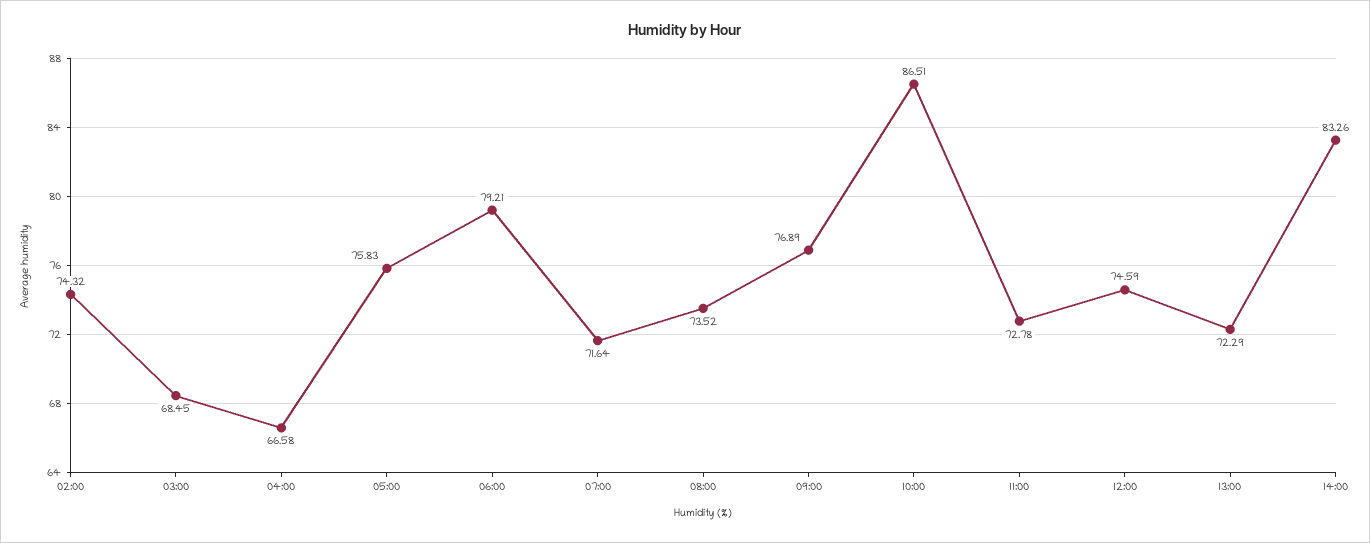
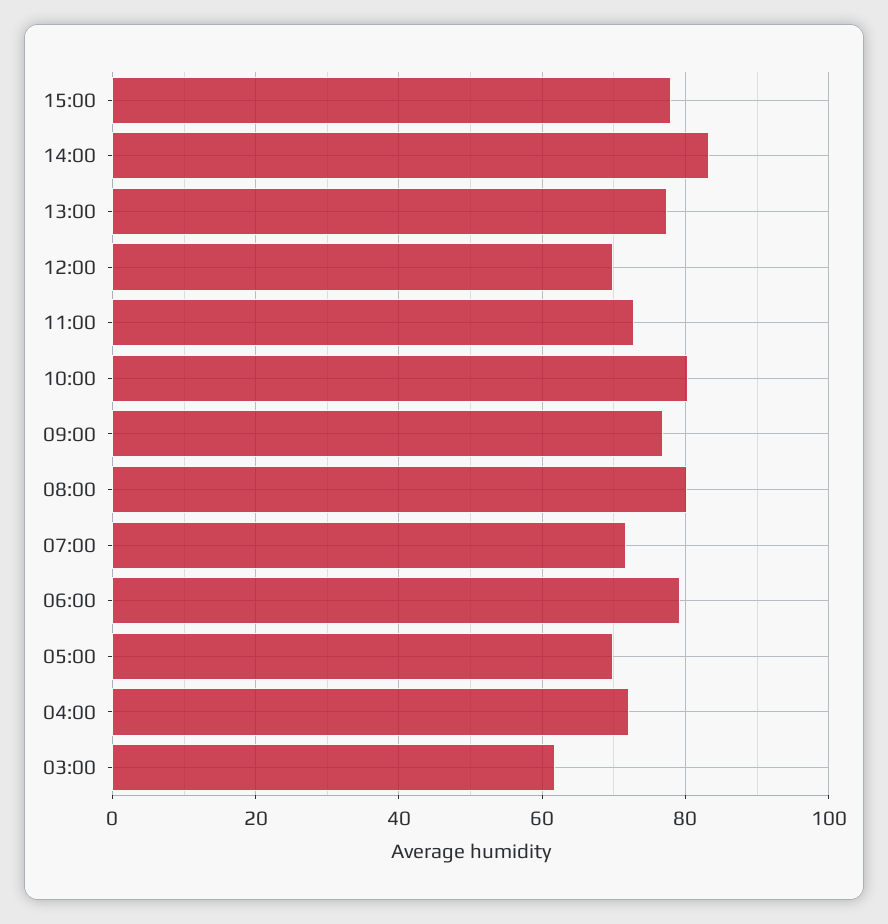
02:00: 74.32 -> none
03:00: 68.45 -> 62
04:00: 66.58 -> 72
05:00: 75.83 -> 70
08:00: 73.52 -> 80
10:00: 86.51 -> 80
12:00: 74.59 -> 70
13:00: 72.29 -> 78
15:00: none -> 78

